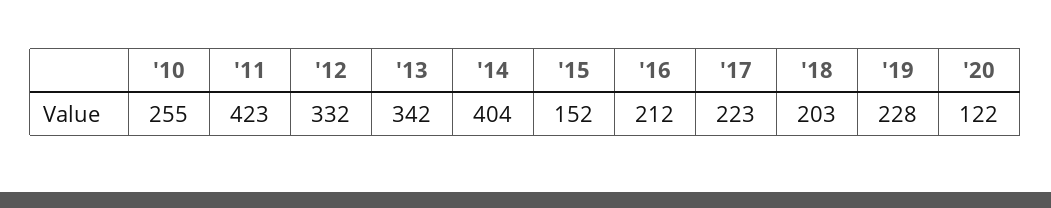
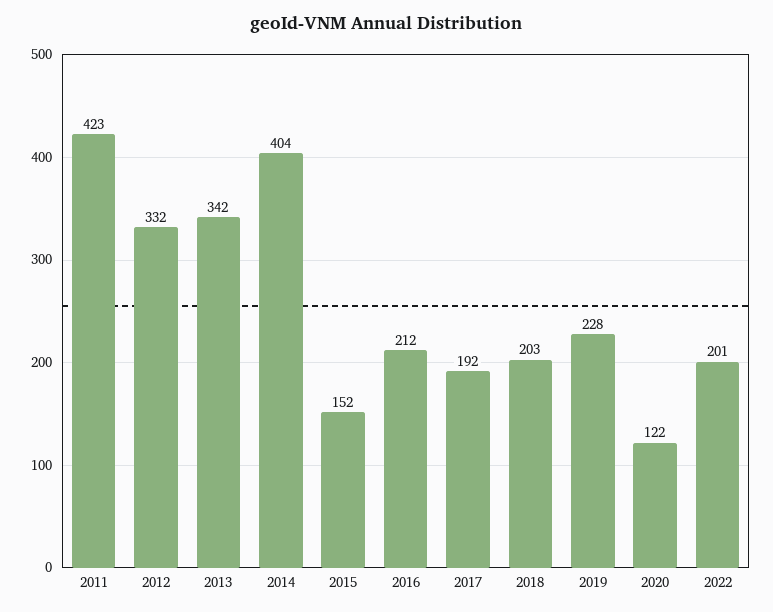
'10: 255 -> none
'17: 223 -> 192
2022: none -> 201

